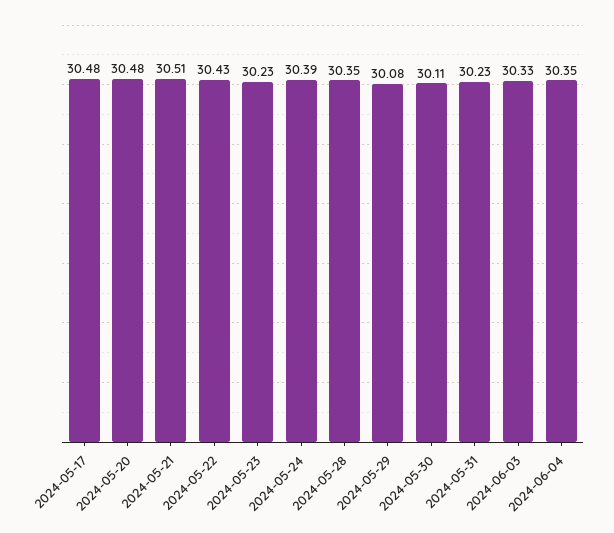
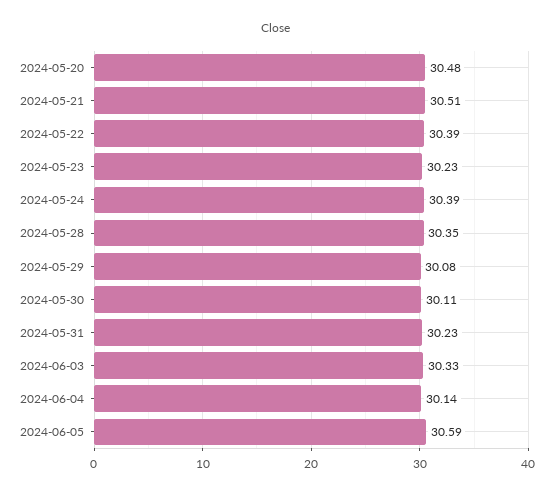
2024-05-17: 30.48 -> none
2024-05-22: 30.43 -> 30.39
2024-06-04: 30.35 -> 30.14
2024-06-05: none -> 30.59

